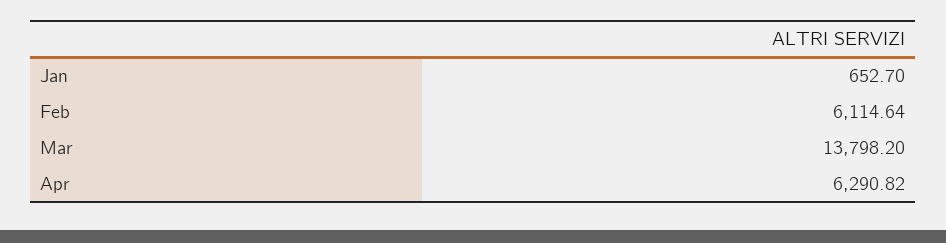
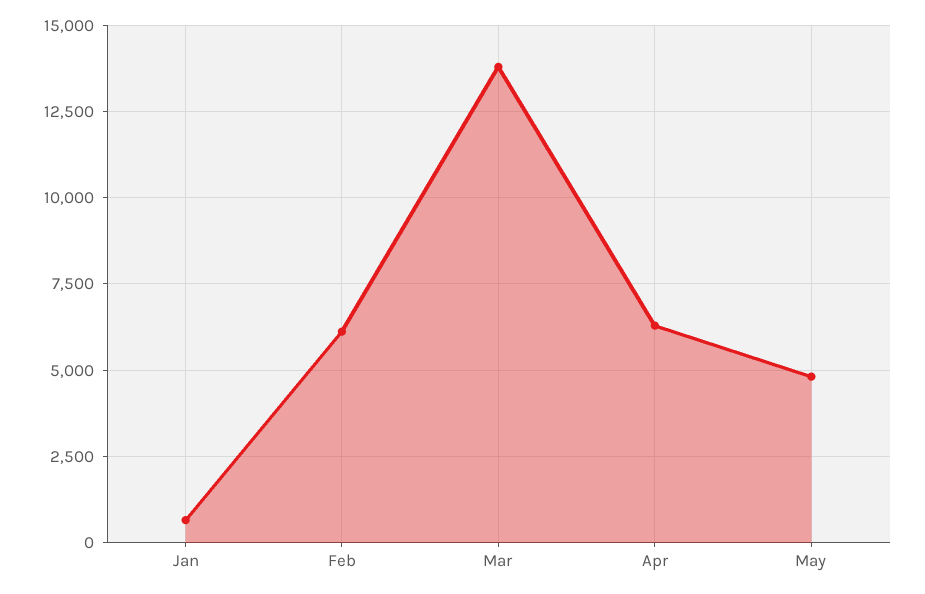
May: none -> 4750

